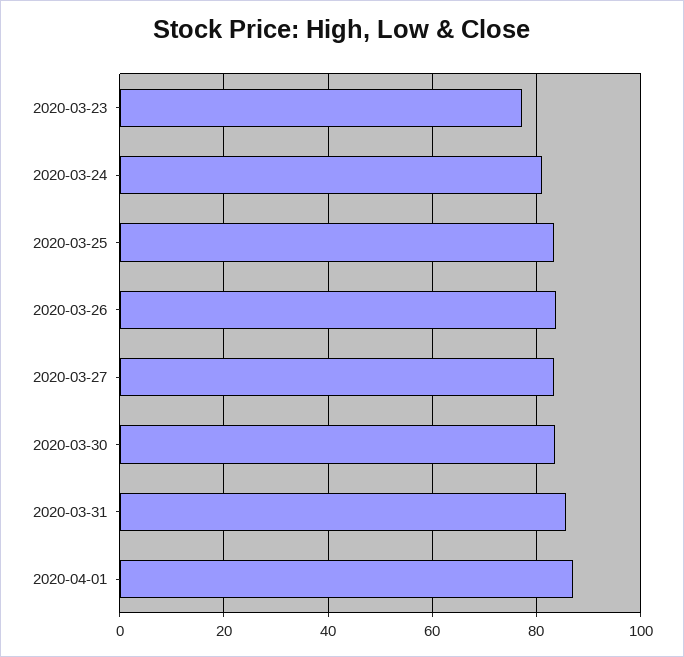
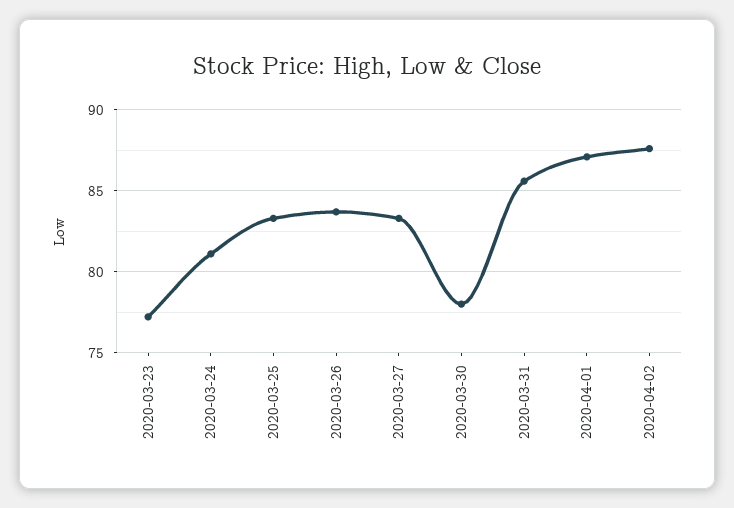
2020-03-30: 84 -> 78
2020-04-02: none -> 87.5

